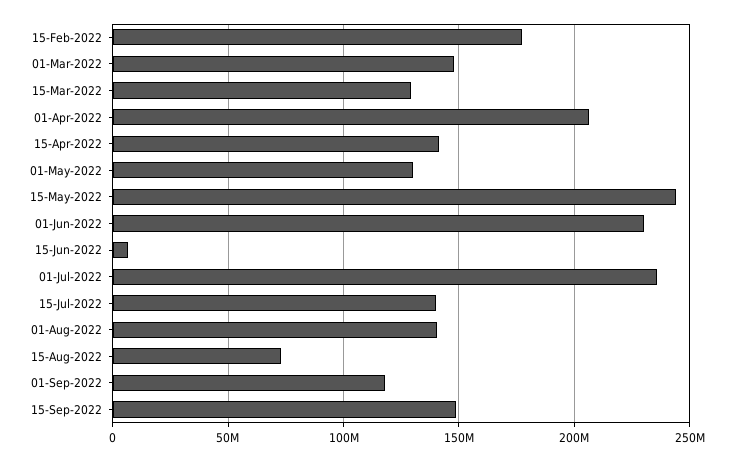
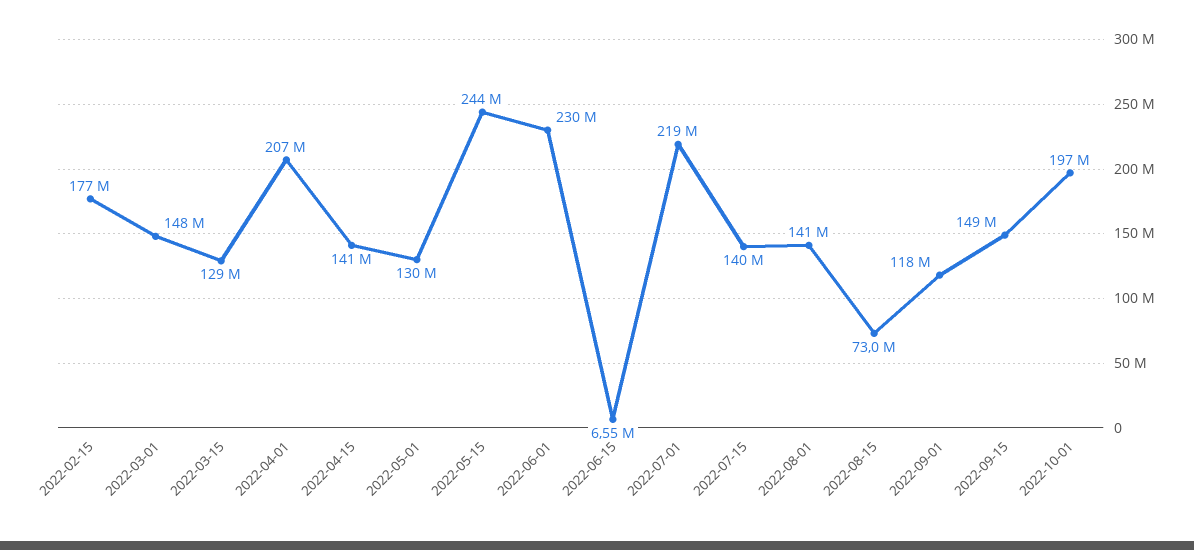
01-Jul-2022: 235000000 -> 219000000
2022-10-01: none -> 197000000

